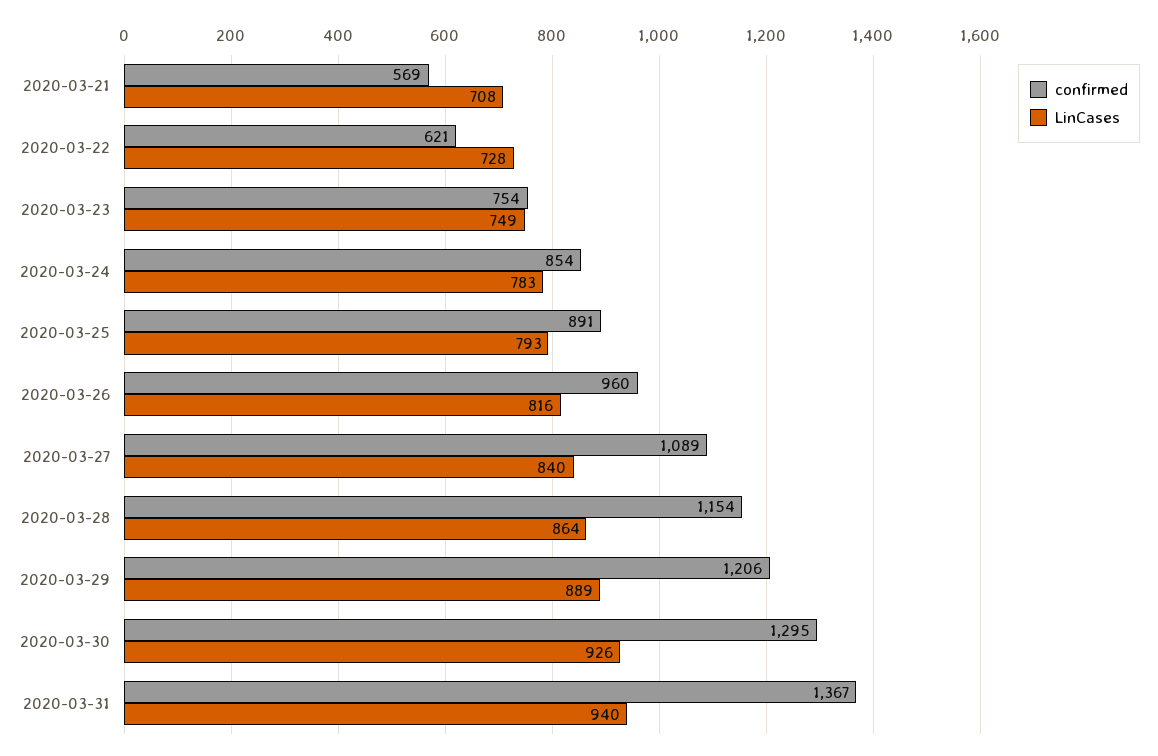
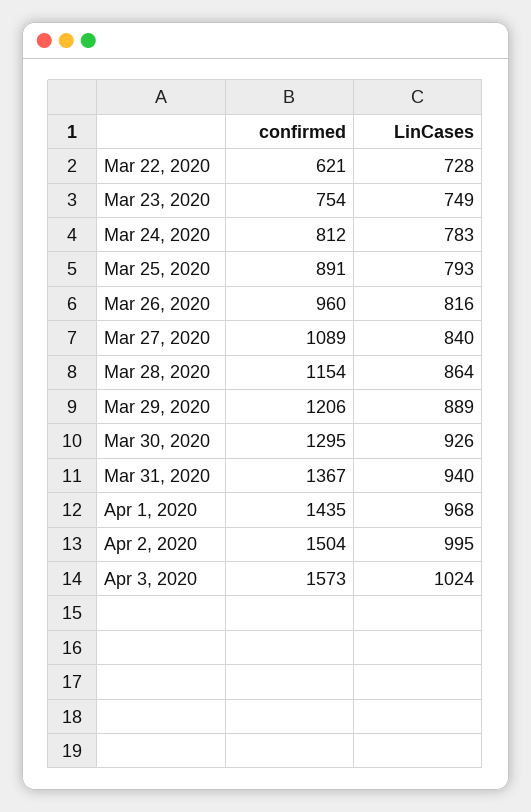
confirmed, 2020-03-21: 569 -> none
LinCases, 2020-03-21: 708 -> none
confirmed, 2020-03-24: 854 -> 812
confirmed, Apr 1, 2020: none -> 1435
LinCases, Apr 1, 2020: none -> 968
confirmed, Apr 2, 2020: none -> 1504
LinCases, Apr 2, 2020: none -> 995
confirmed, Apr 3, 2020: none -> 1573
LinCases, Apr 3, 2020: none -> 1024

